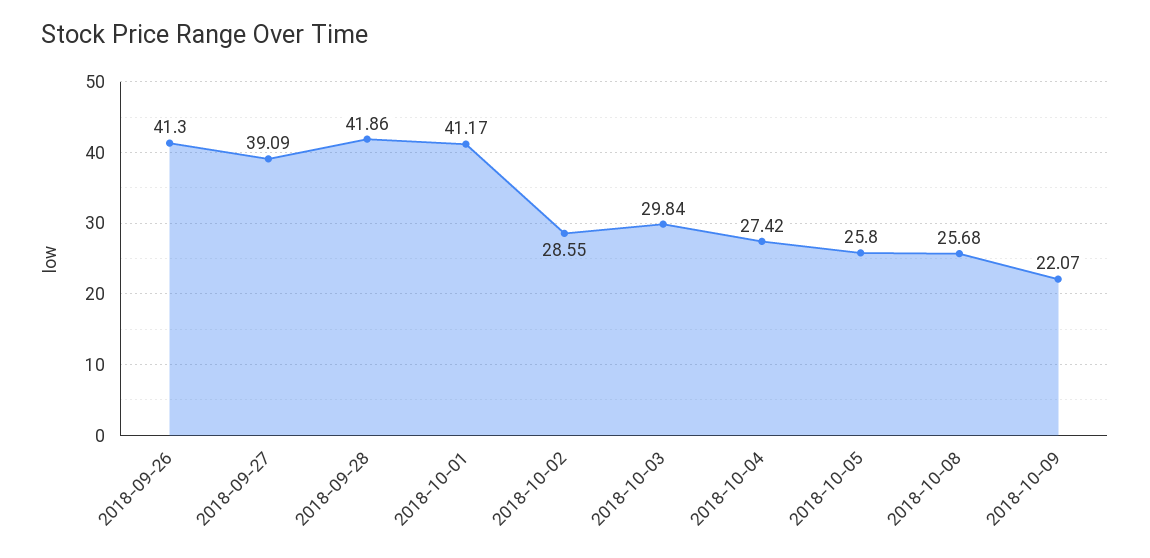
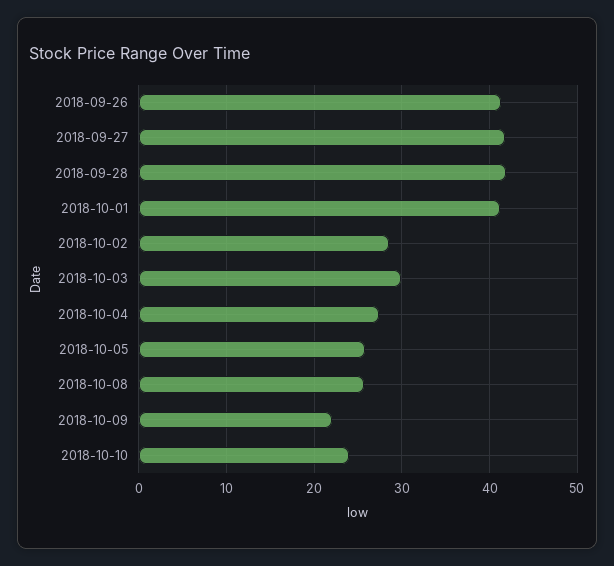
2018-09-27: 39.09 -> 42
2018-10-10: none -> 24

